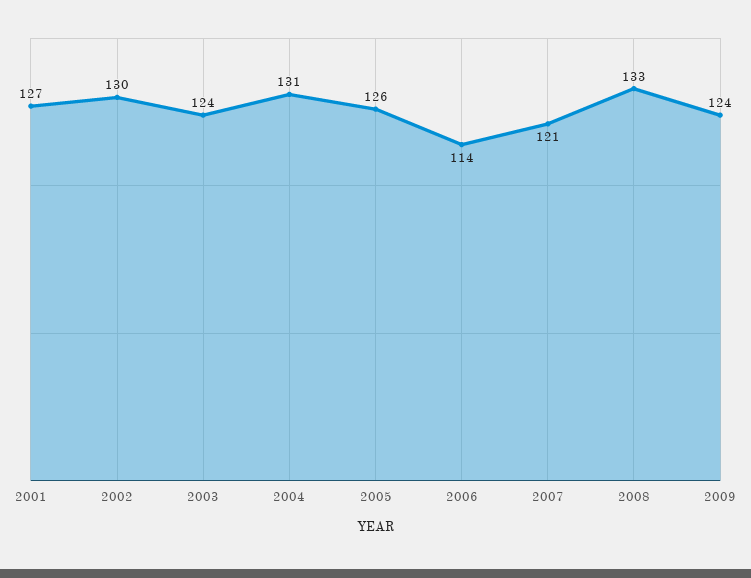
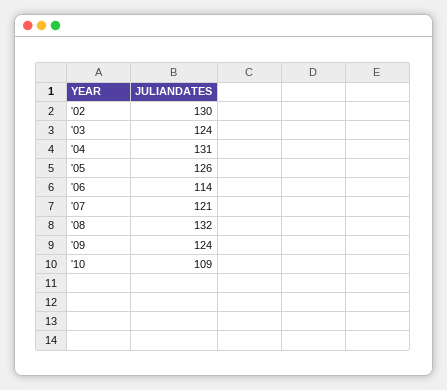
2001: 127 -> none
2008: 133 -> 132
'10: none -> 109

